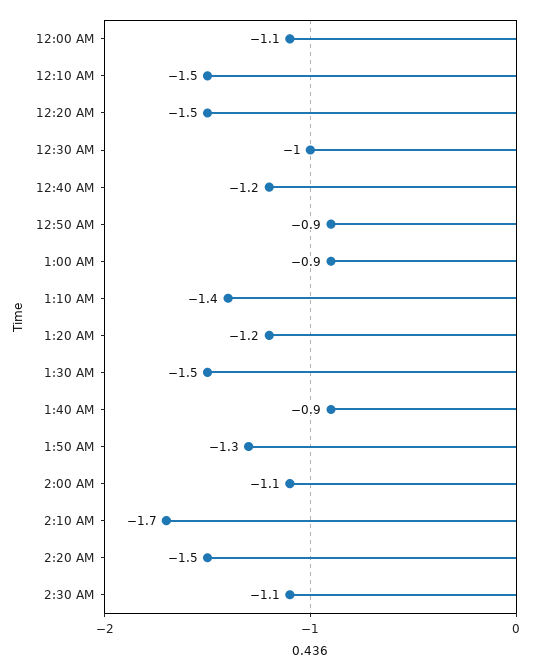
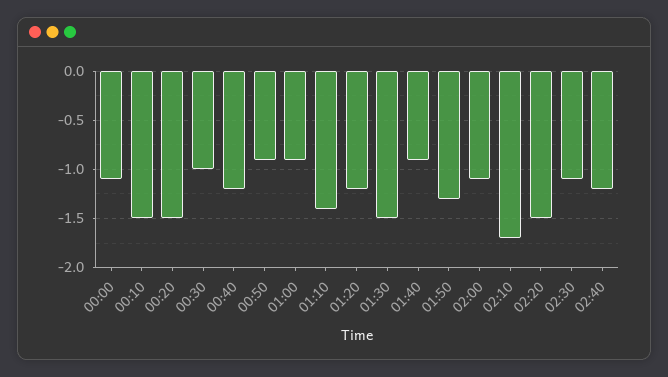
02:40: none -> -1.2

